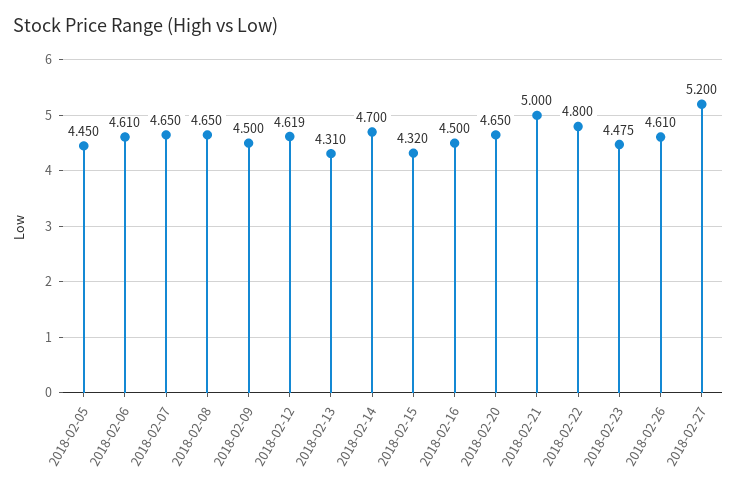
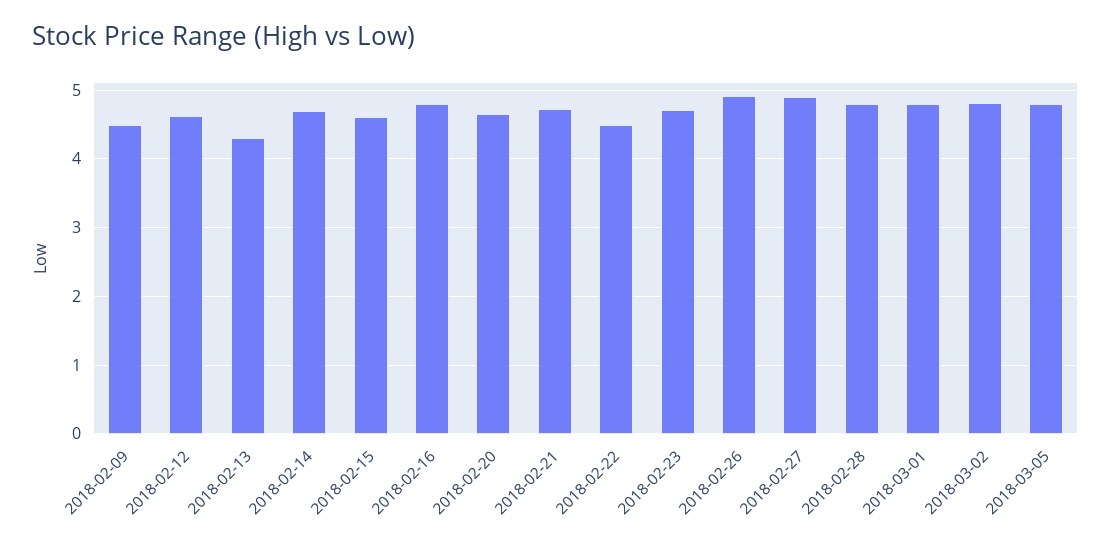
2018-02-05: 4.45 -> none
2018-02-06: 4.61 -> none
2018-02-07: 4.65 -> none
2018-02-08: 4.65 -> none
2018-02-15: 4.32 -> 4.6
2018-02-16: 4.5 -> 4.8
2018-02-21: 5 -> 4.7
2018-02-22: 4.8 -> 4.5
2018-02-23: 4.475 -> 4.7
2018-02-26: 4.61 -> 4.9
2018-02-27: 5.2 -> 4.9
2018-02-28: none -> 4.8
2018-03-01: none -> 4.8
2018-03-02: none -> 4.8
2018-03-05: none -> 4.8

